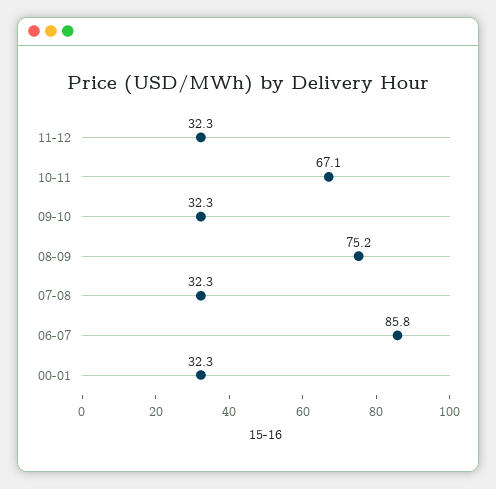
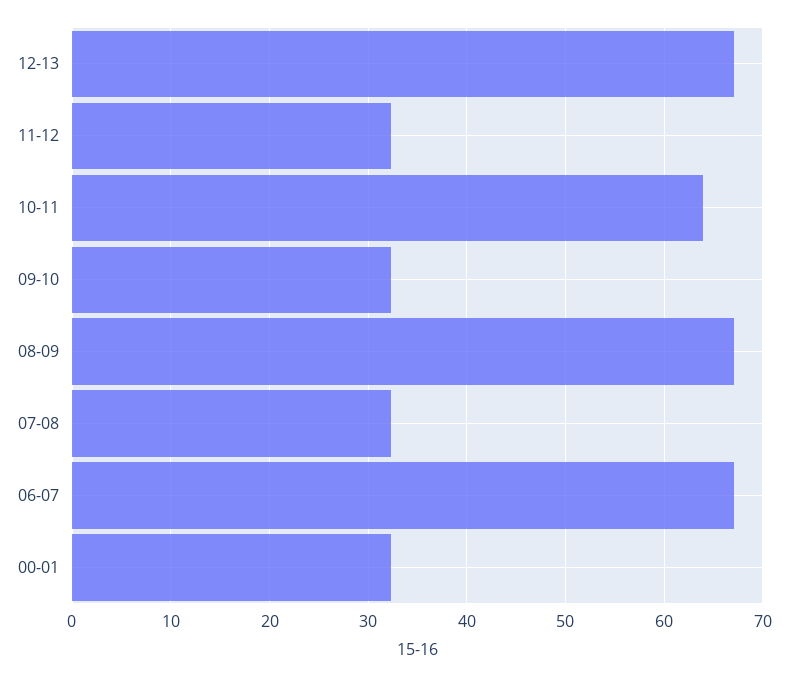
10-11: 67.1 -> 64
08-09: 75.2 -> 67
06-07: 85.8 -> 67
12-13: none -> 67

